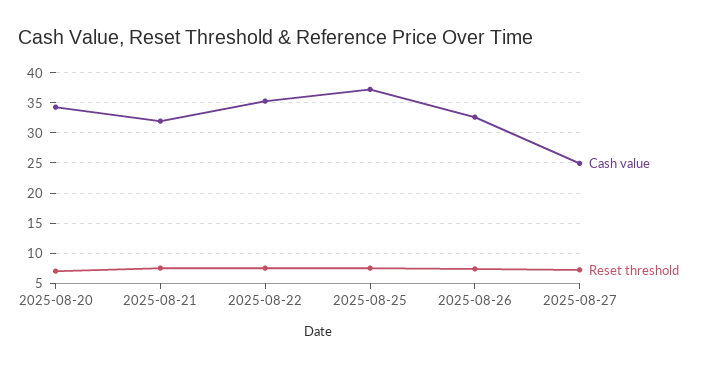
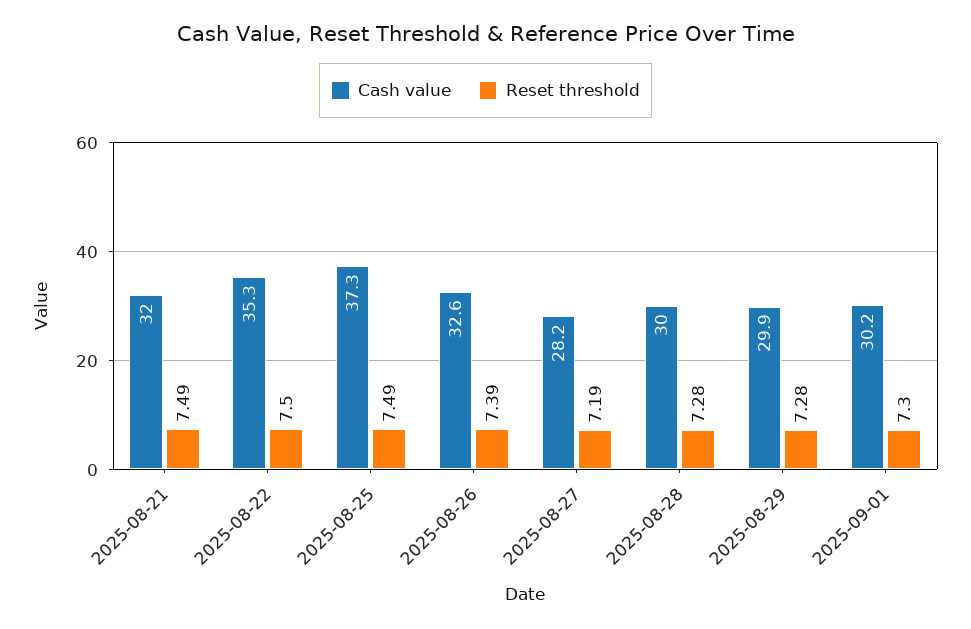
Cash value, 2025-08-20: 34 -> none
Reset threshold, 2025-08-20: 7 -> none
Cash value, 2025-08-27: 25 -> 28.2
Cash value, 2025-08-28: none -> 30
Reset threshold, 2025-08-28: none -> 7.28
Cash value, 2025-08-29: none -> 29.9
Reset threshold, 2025-08-29: none -> 7.28
Cash value, 2025-09-01: none -> 30.2
Reset threshold, 2025-09-01: none -> 7.3

